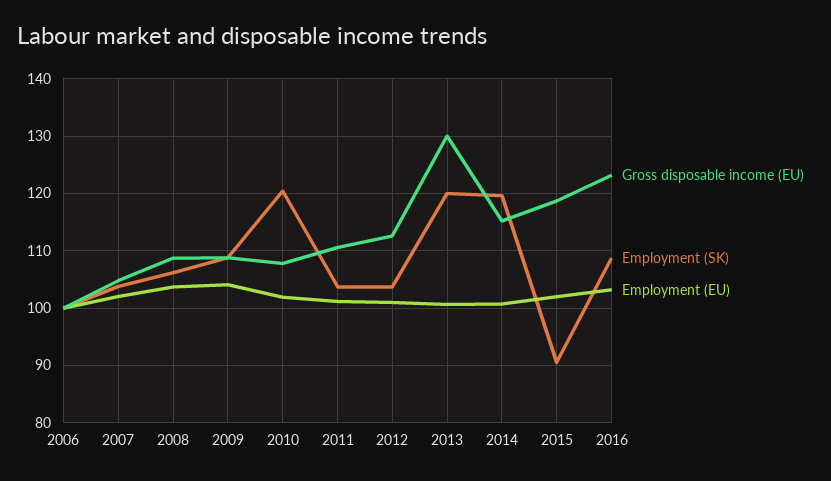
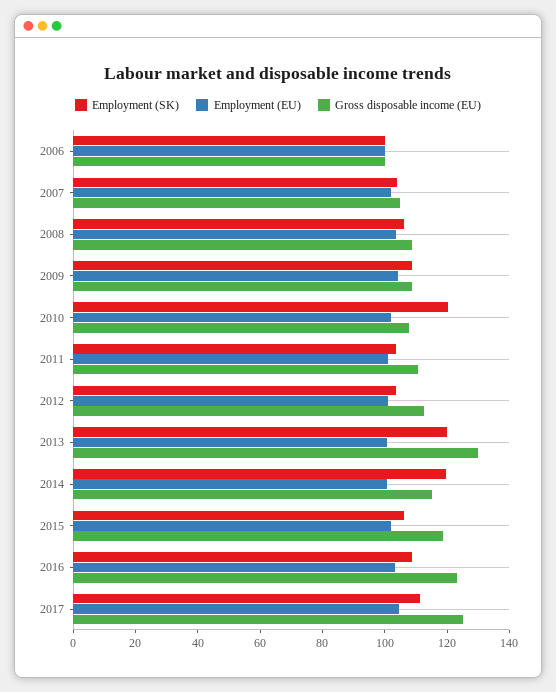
Employment (SK), 2015: 90 -> 105
Employment (SK), 2017: none -> 110
Employment (EU), 2017: none -> 105
Gross disposable income (EU), 2017: none -> 125

